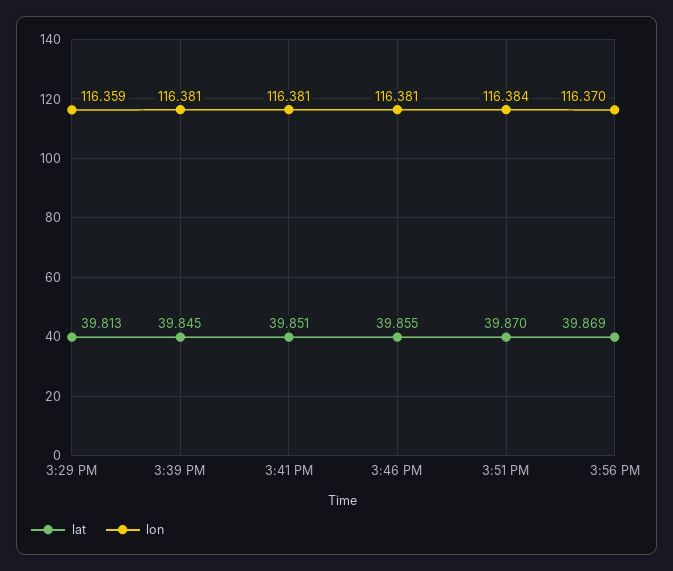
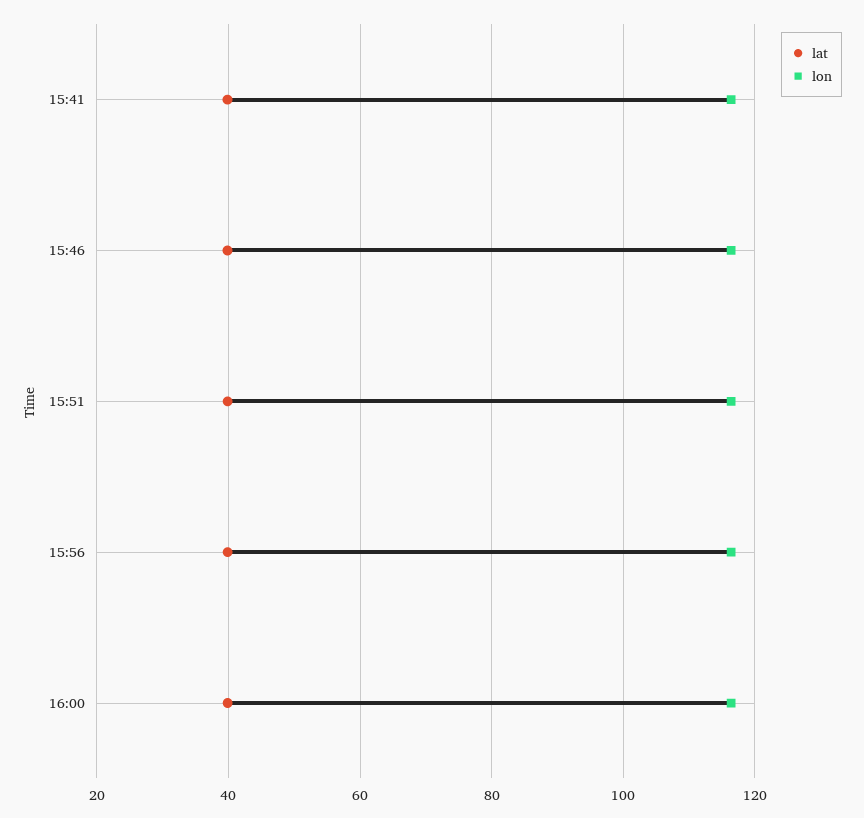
lat, 3:29 PM: 39.813 -> none
lon, 3:29 PM: 116.359 -> none
lat, 3:39 PM: 39.845 -> none
lon, 3:39 PM: 116.381 -> none
lat, 16:00: none -> 40
lon, 16:00: none -> 116

